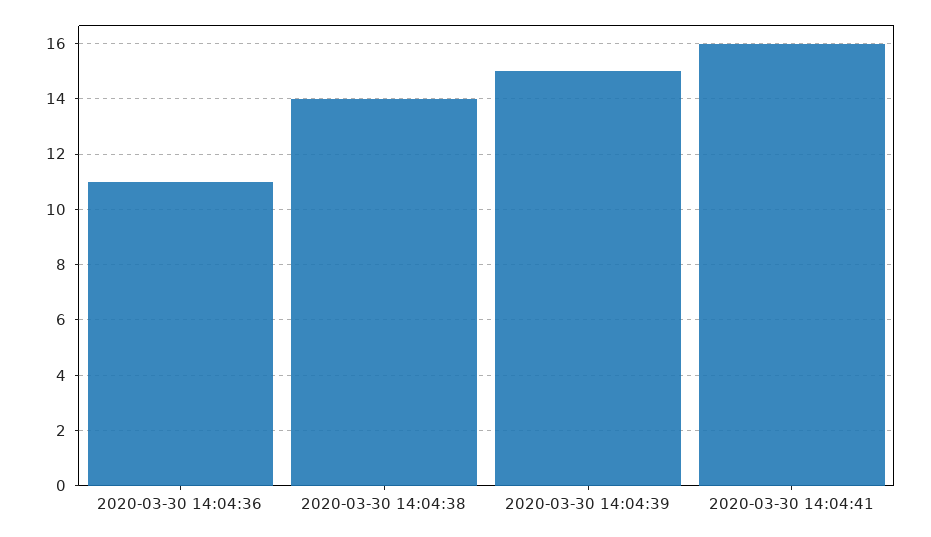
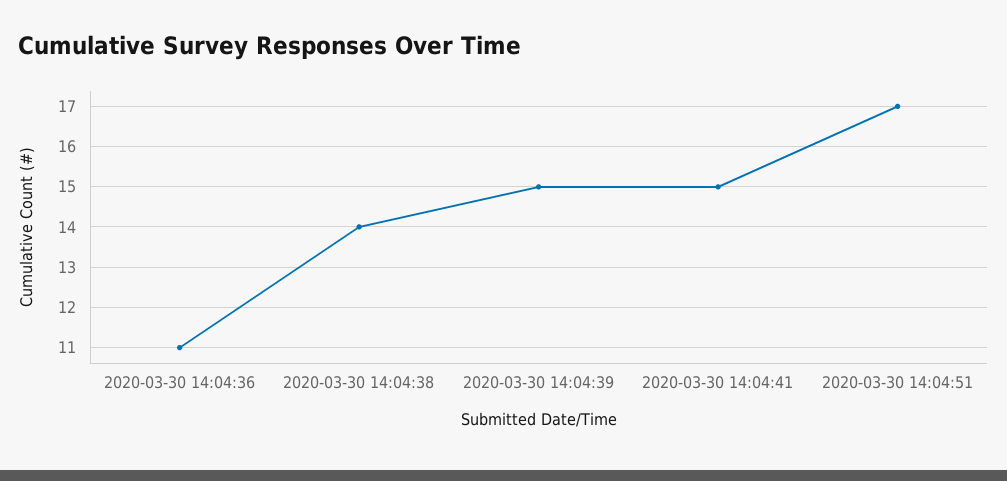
2020-03-30 14:04:41: 16 -> 15
2020-03-30 14:04:51: none -> 17

